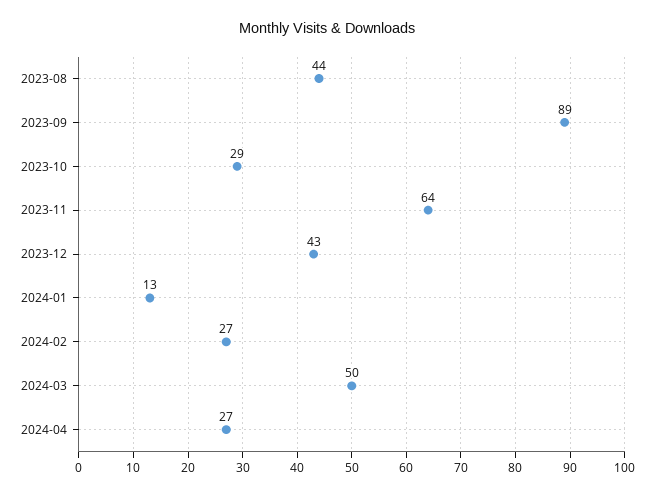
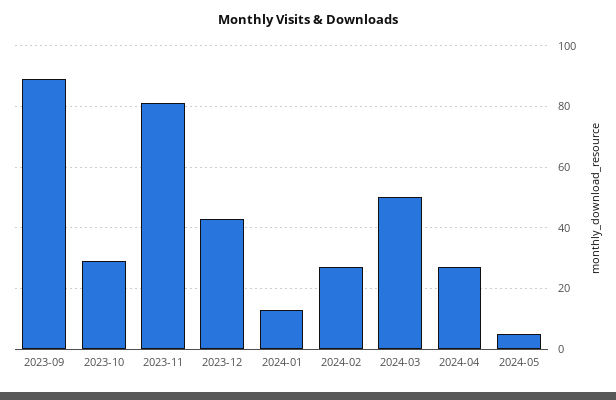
2023-08: 44 -> none
2023-11: 64 -> 80
2024-05: none -> 5

